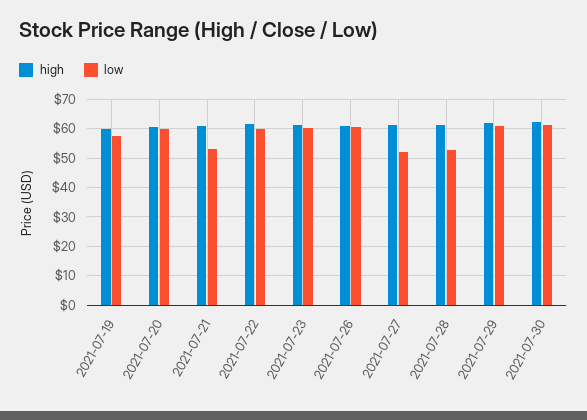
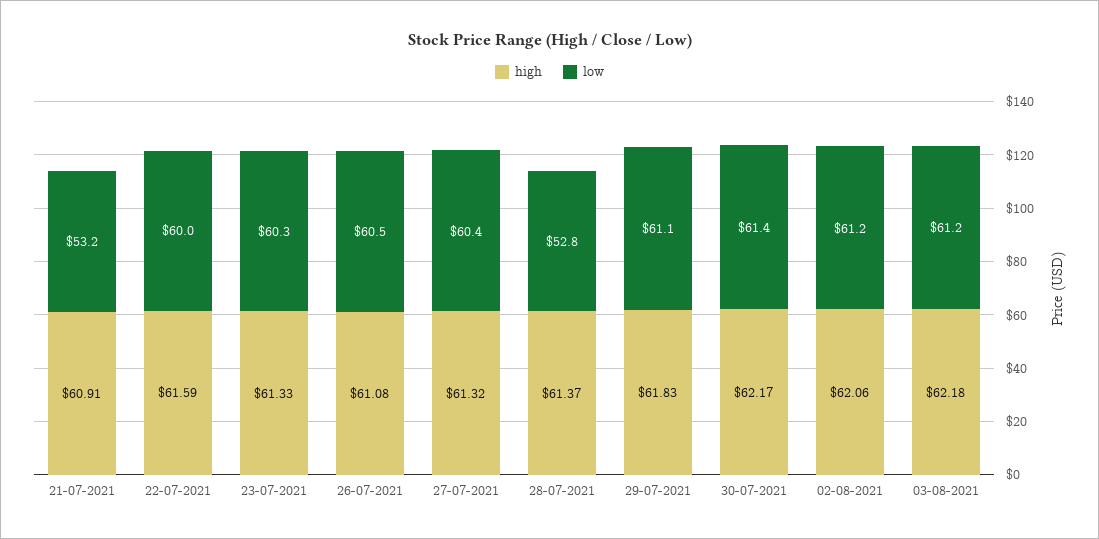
high, 2021-07-19: 60 -> none
low, 2021-07-19: 57.5 -> none
high, 2021-07-20: 60 -> none
low, 2021-07-20: 60 -> none
low, 2021-07-27: 52.5 -> 60.4
high, 02-08-2021: none -> 62.06
low, 02-08-2021: none -> 61.2
high, 03-08-2021: none -> 62.18
low, 03-08-2021: none -> 61.2

